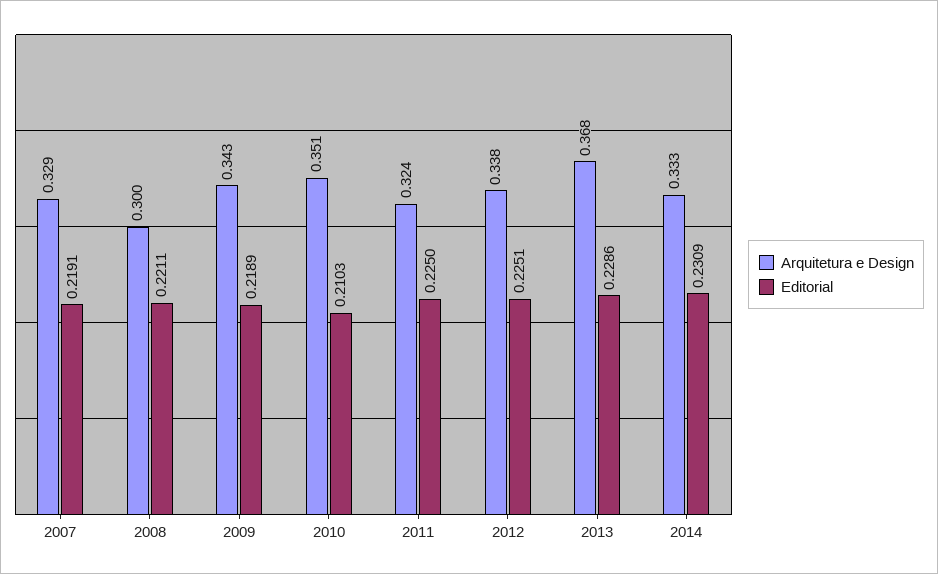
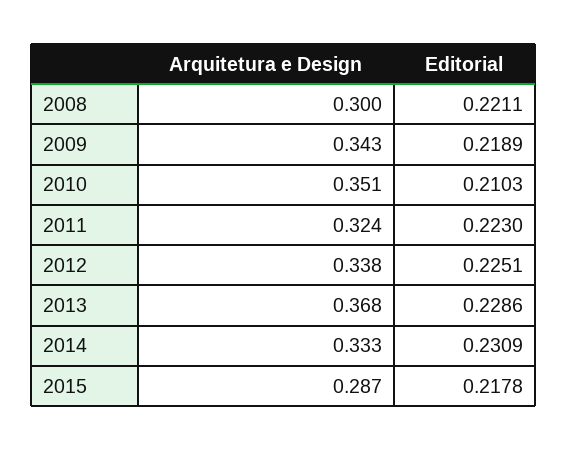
Arquitetura e Design, 2007: 0.329 -> none
Editorial, 2007: 0.2191 -> none
Editorial, 2011: 0.225 -> 0.223
Arquitetura e Design, 2015: none -> 0.287
Editorial, 2015: none -> 0.2178

